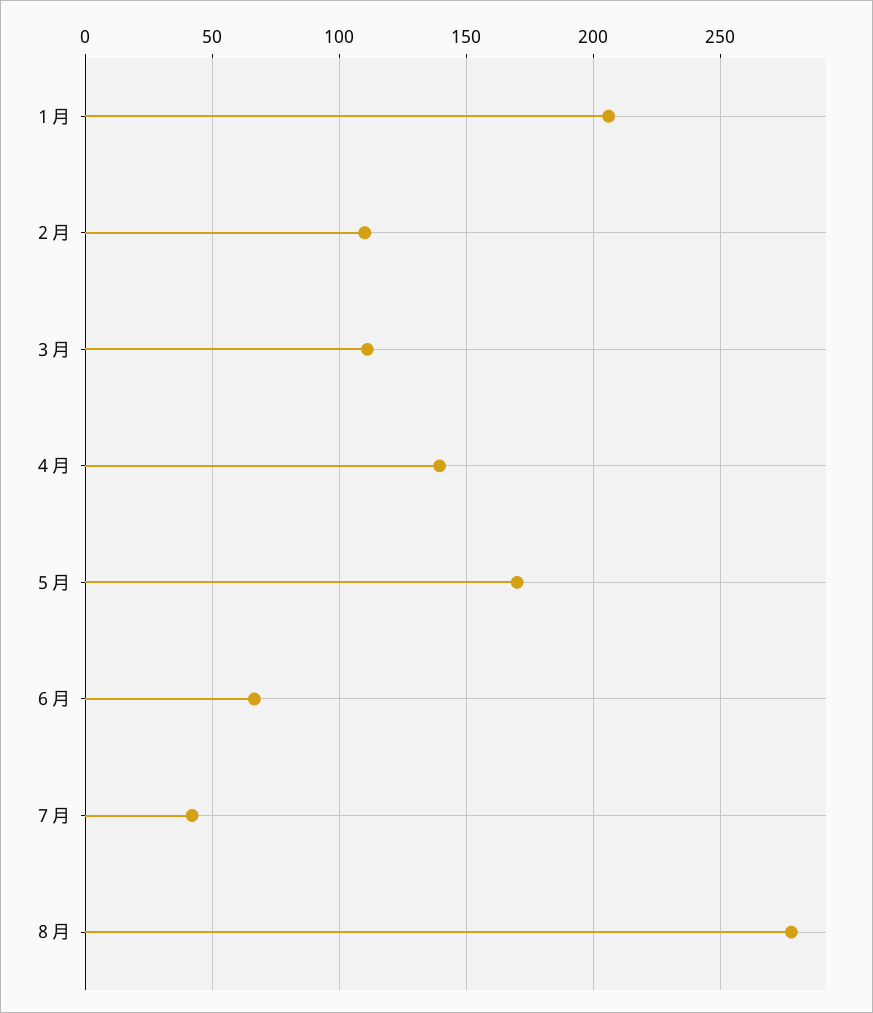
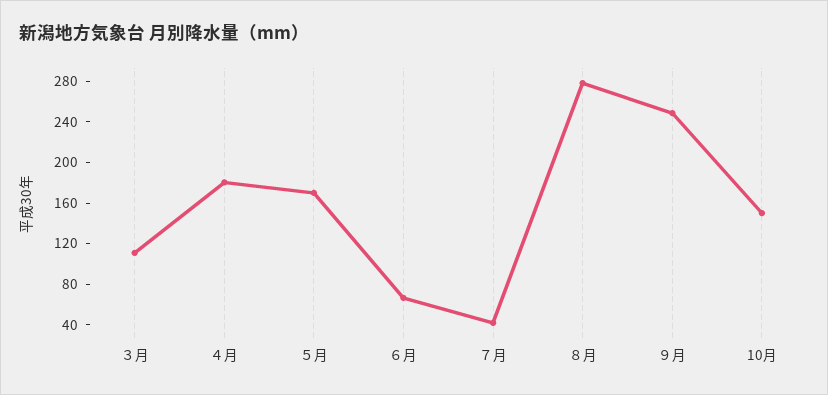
１月: 205 -> none
２月: 110 -> none
４月: 140 -> 180
９月: none -> 250
10月: none -> 150

